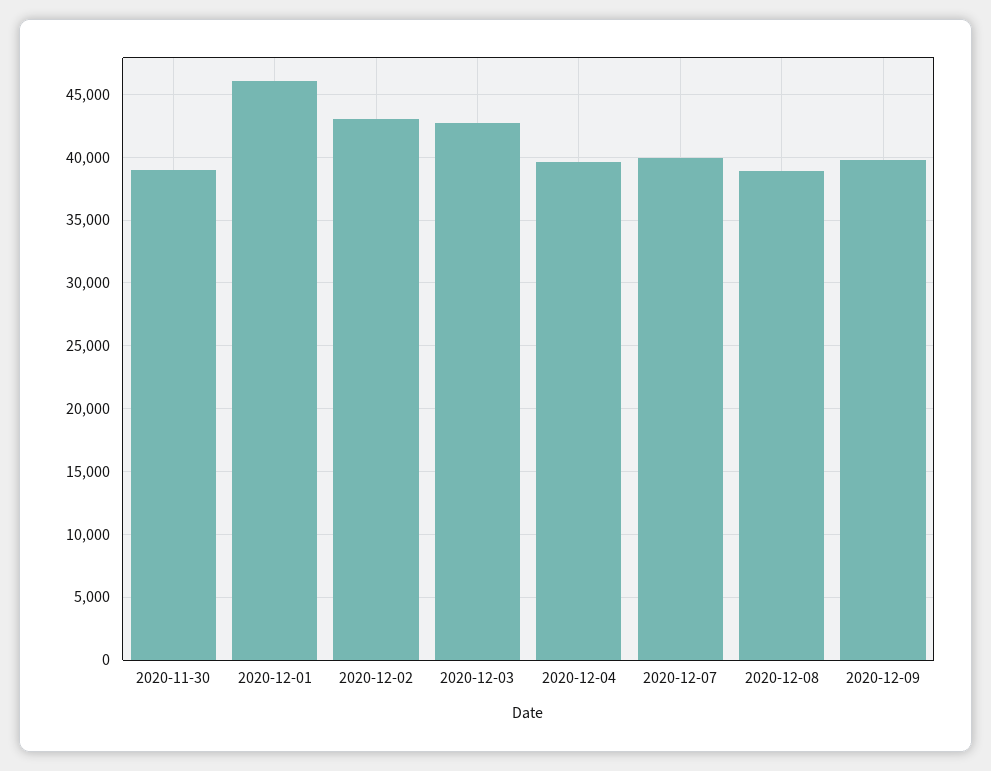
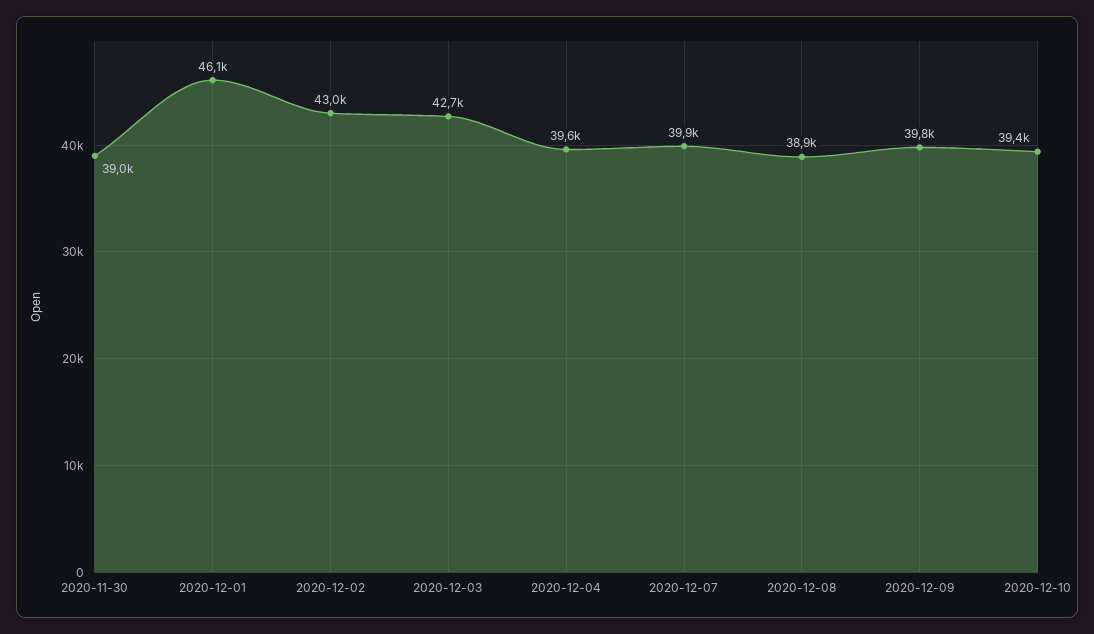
2020-12-10: none -> 39400

